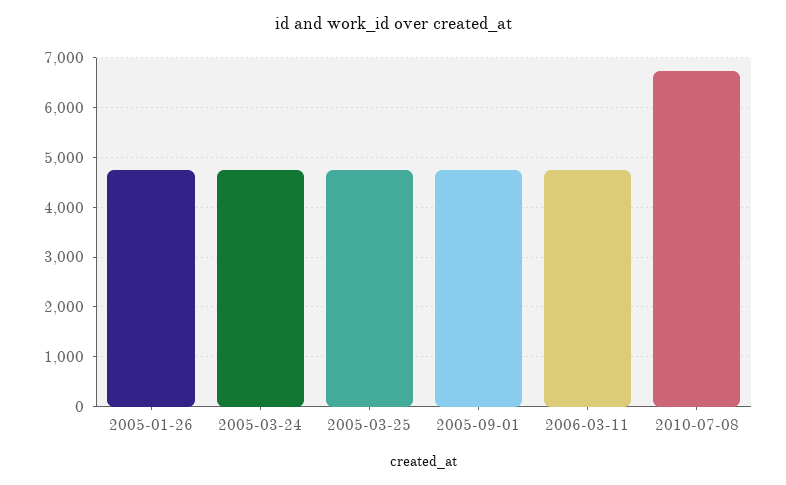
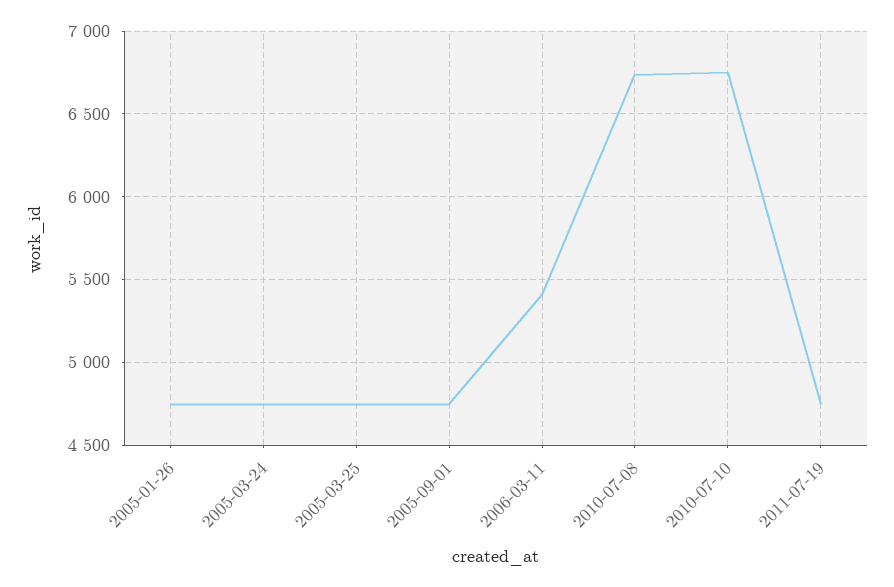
2006-03-11: 4800 -> 5400
2010-07-10: none -> 6750
2011-07-19: none -> 4750

